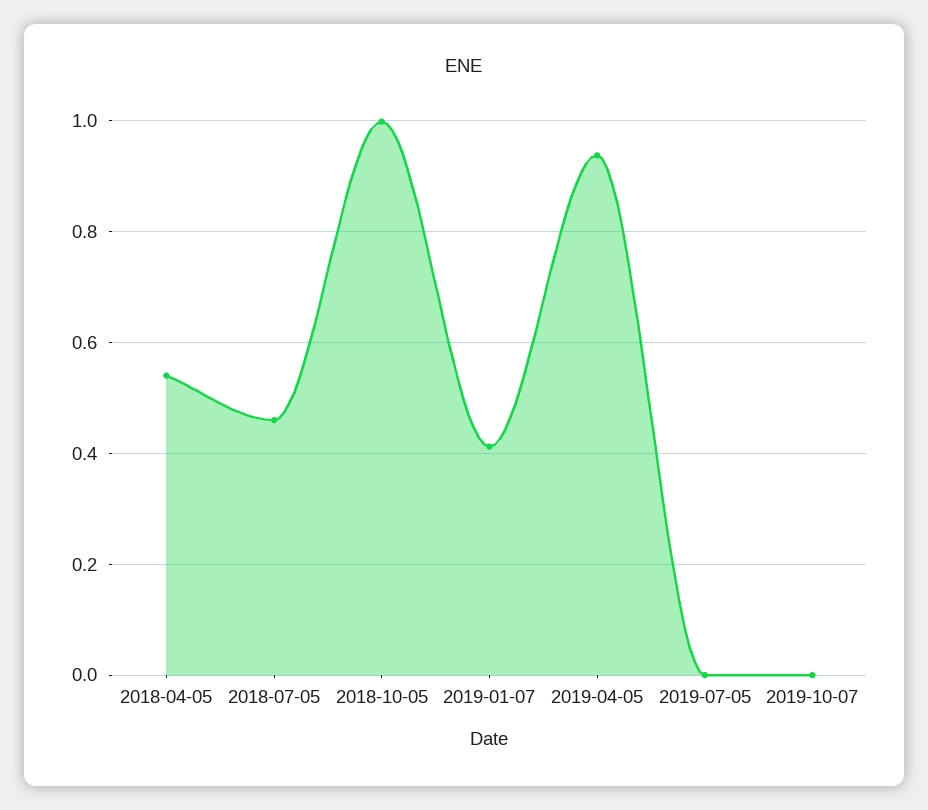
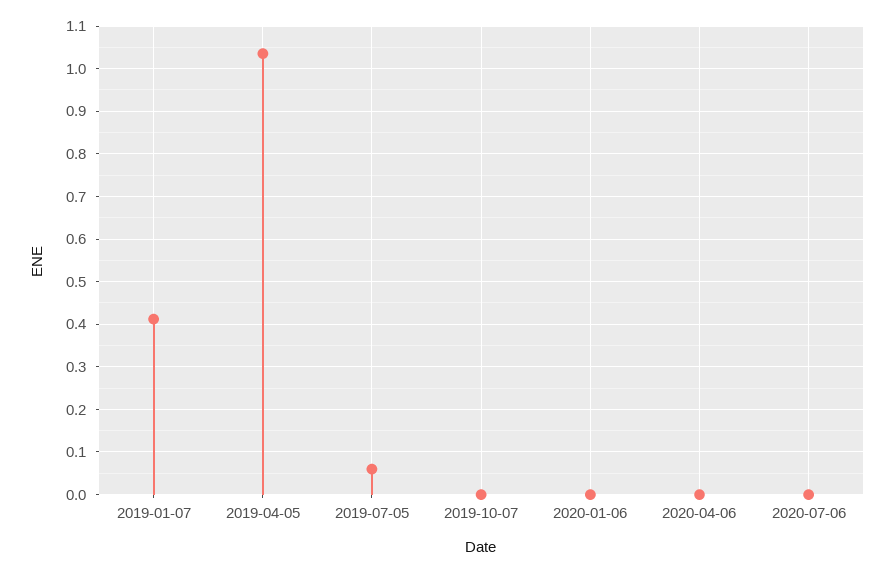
2018-04-05: 0.54 -> none
2018-07-05: 0.46 -> none
2018-10-05: 1 -> none
2019-04-05: 0.94 -> 1.04
2019-07-05: 0 -> 0.06
2020-01-06: none -> 0
2020-04-06: none -> 0
2020-07-06: none -> 0

